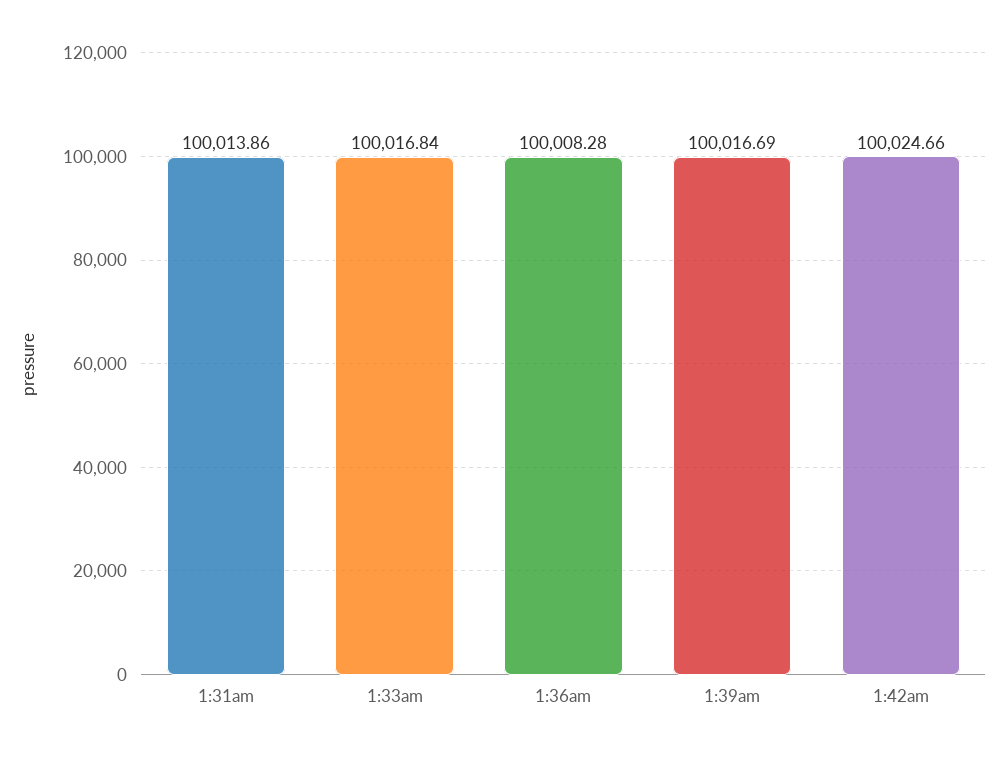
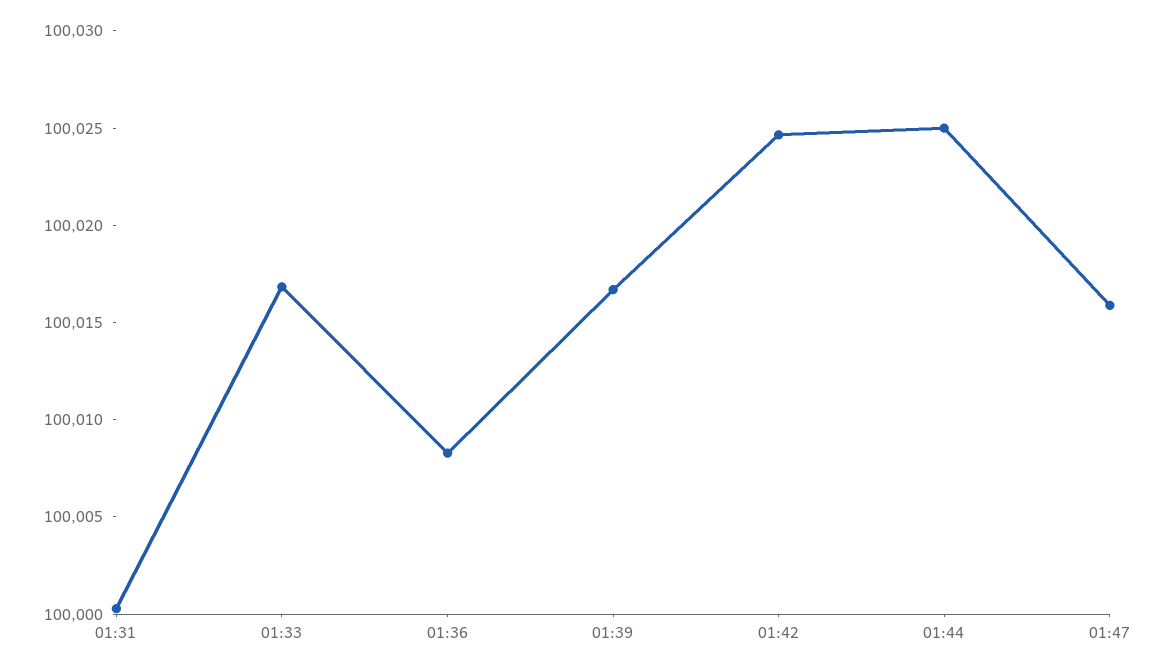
1:31am: 100013.86 -> 100000
01:44: none -> 100025
01:47: none -> 100016

